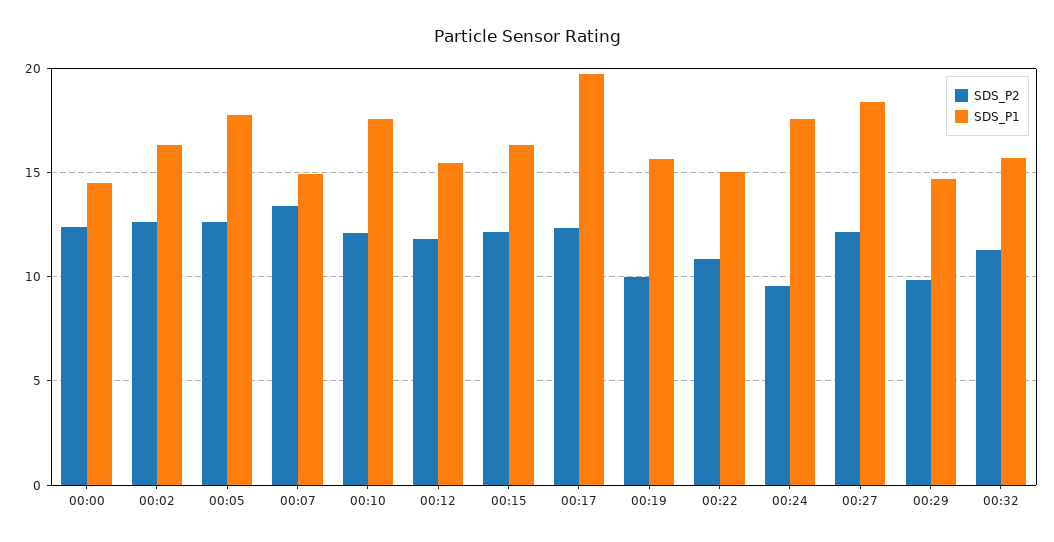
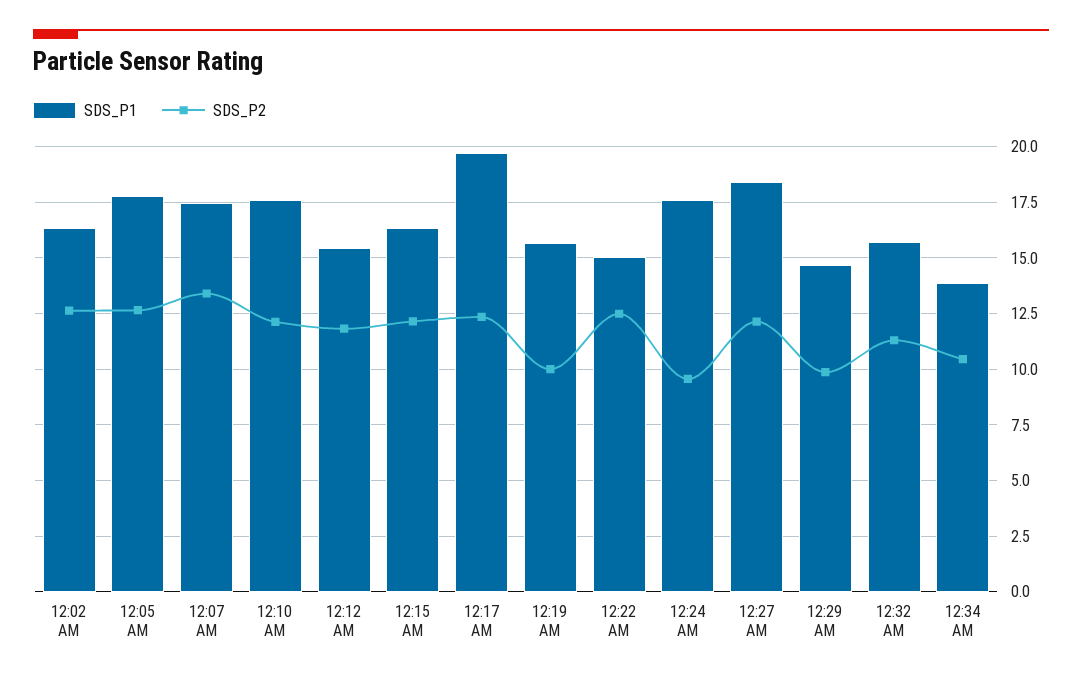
SDS_P2, 00:00: 12.5 -> none
SDS_P1, 00:00: 14.5 -> none
SDS_P1, 00:07: 15 -> 17.5
SDS_P2, 00:22: 11 -> 12.5
SDS_P1, 12:34 AM: none -> 14
SDS_P2, 12:34 AM: none -> 10.5

